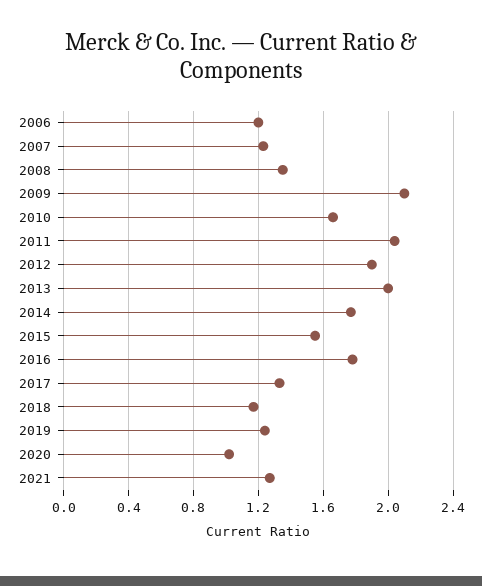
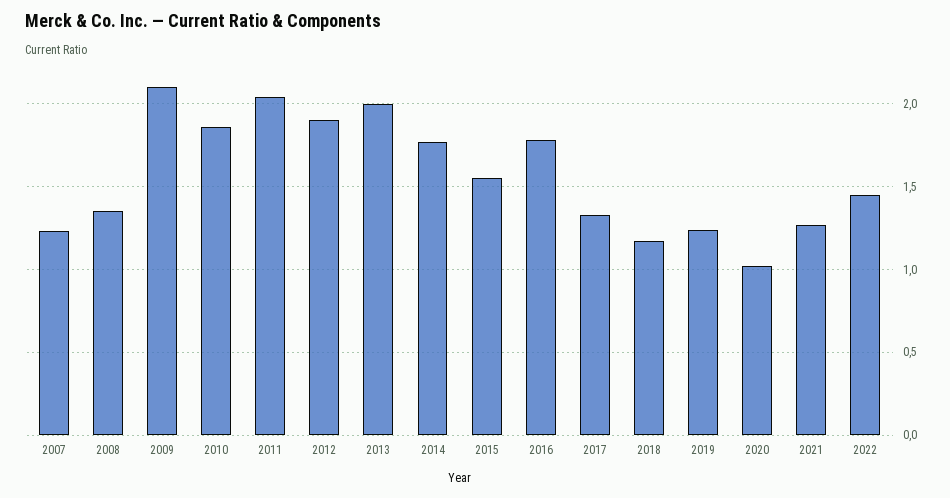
2006: 1.2 -> none
2010: 1.65 -> 1.85
2022: none -> 1.45

